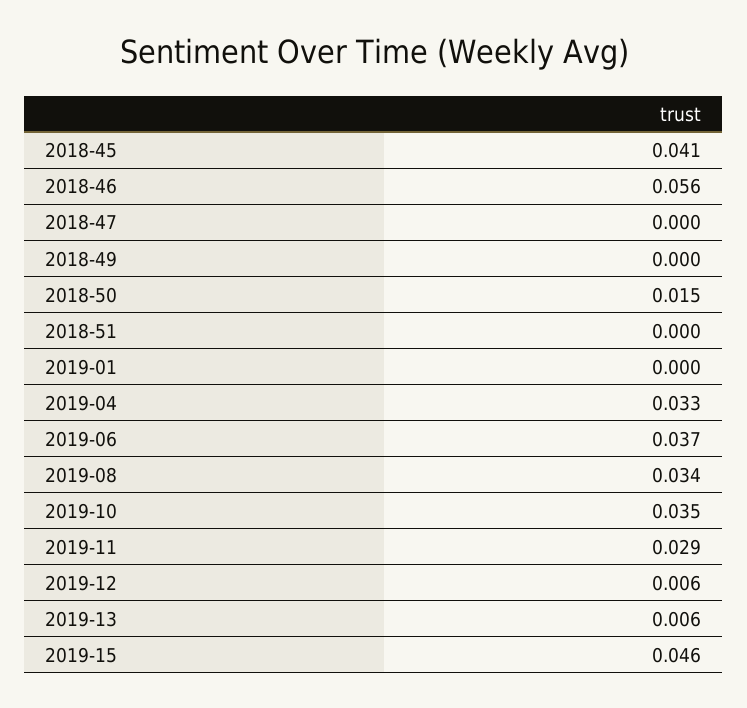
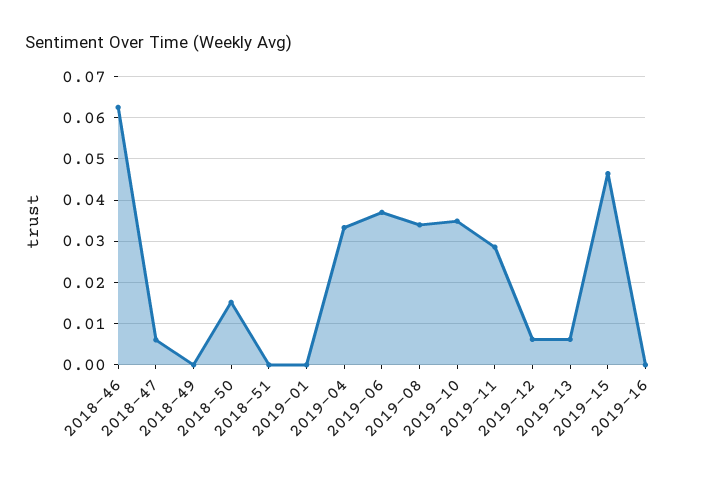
2018-45: 0.041 -> none
2018-46: 0.056 -> 0.062
2018-47: 0 -> 0.006
2019-16: none -> 0

